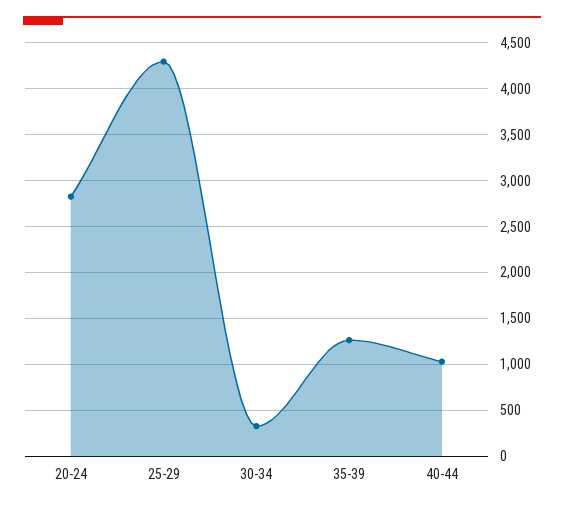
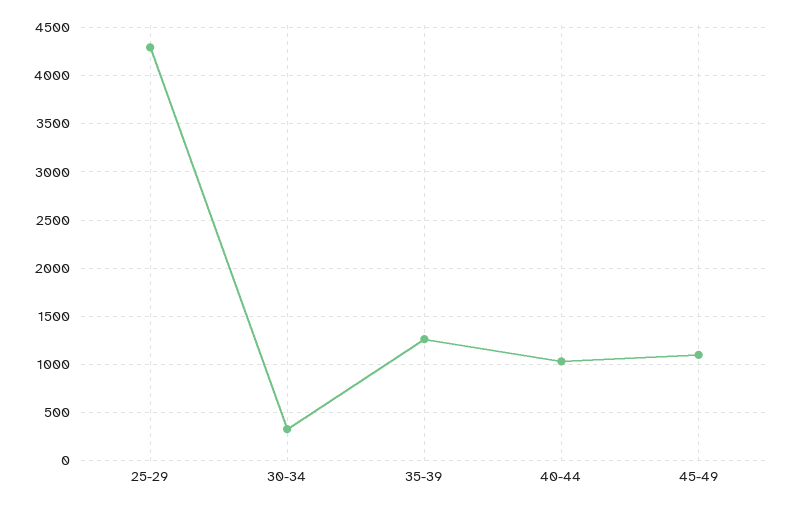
20-24: 2800 -> none
45-49: none -> 1100

